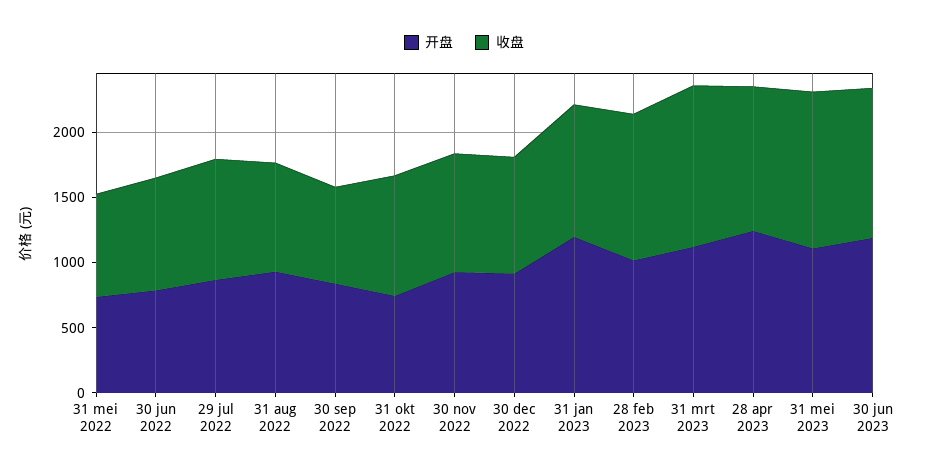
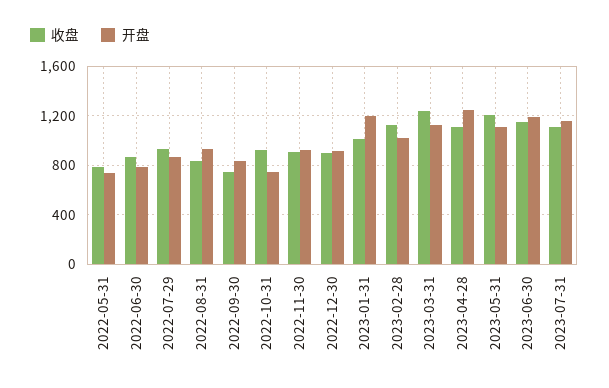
收盘, 2023-07-31: none -> 1100
开盘, 2023-07-31: none -> 1150

